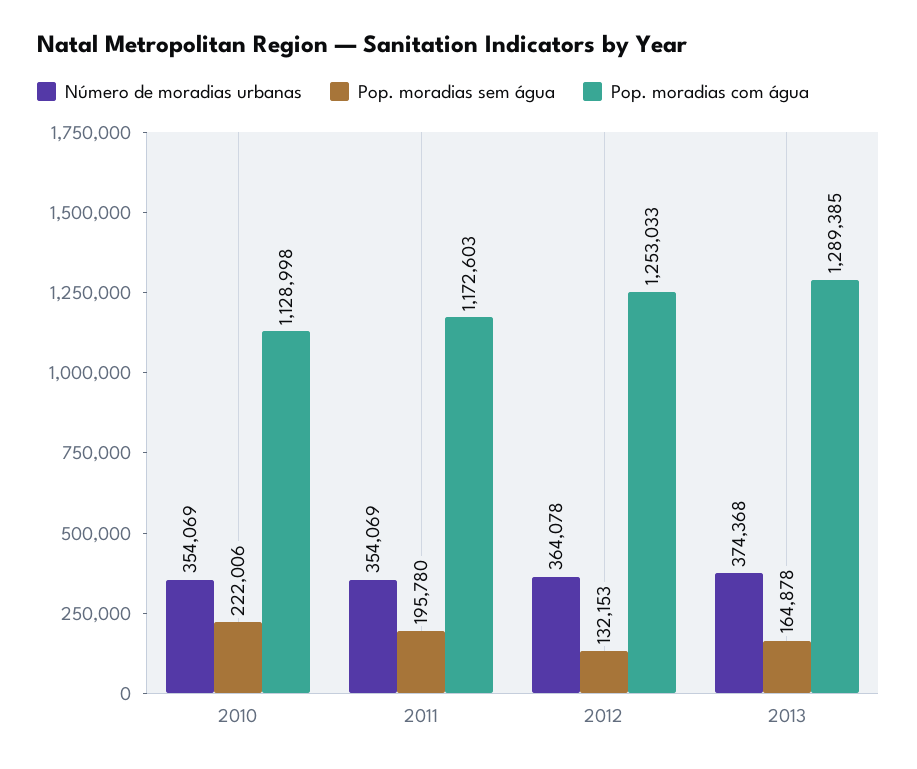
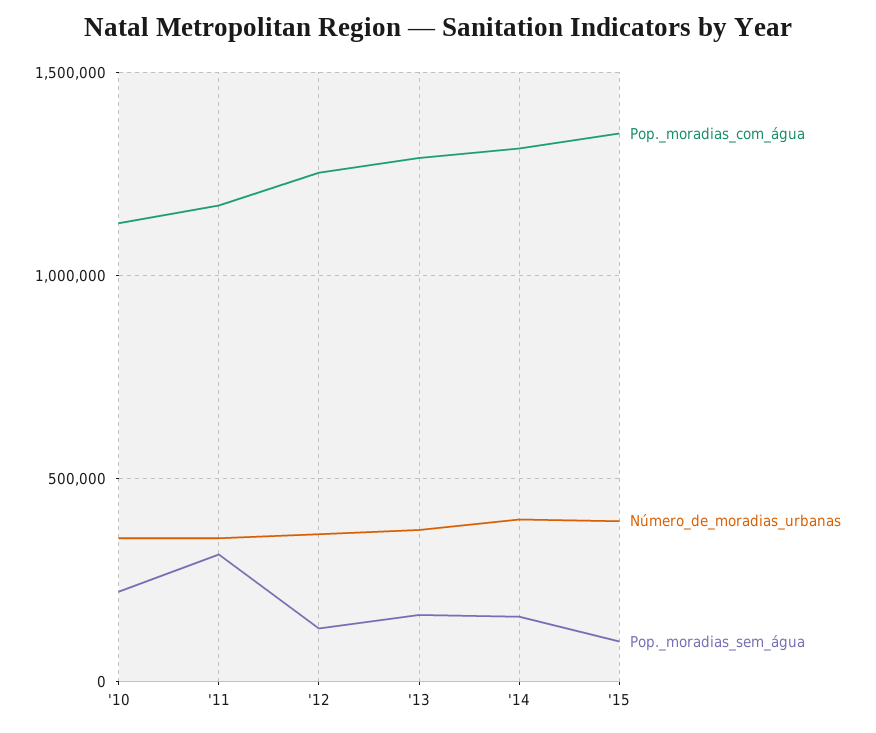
Pop. moradias sem água, 2011: 195780 -> 300000
Pop. moradias com água, '14: none -> 1300000
Número de moradias urbanas, '14: none -> 400000
Pop. moradias sem água, '14: none -> 150000
Pop. moradias com água, '15: none -> 1350000
Número de moradias urbanas, '15: none -> 400000
Pop. moradias sem água, '15: none -> 100000

